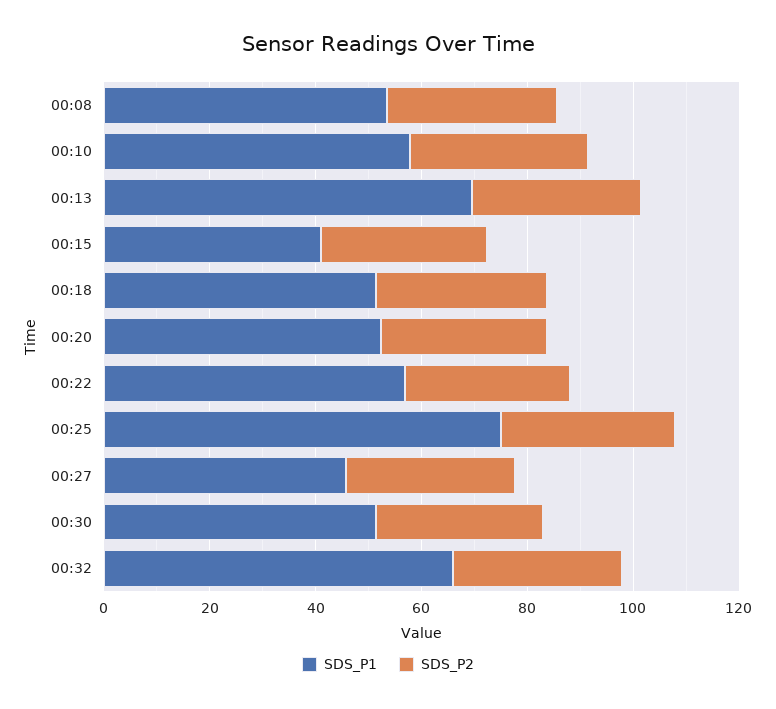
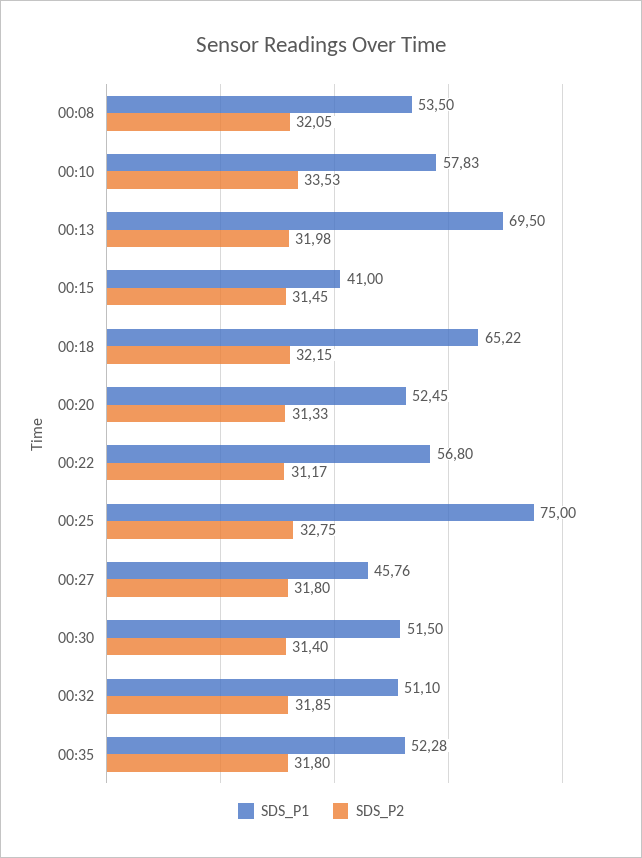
SDS_P1, 00:18: 50 -> 65.22
SDS_P1, 00:32: 65 -> 51.1
SDS_P1, 00:35: none -> 52.28
SDS_P2, 00:35: none -> 31.8

